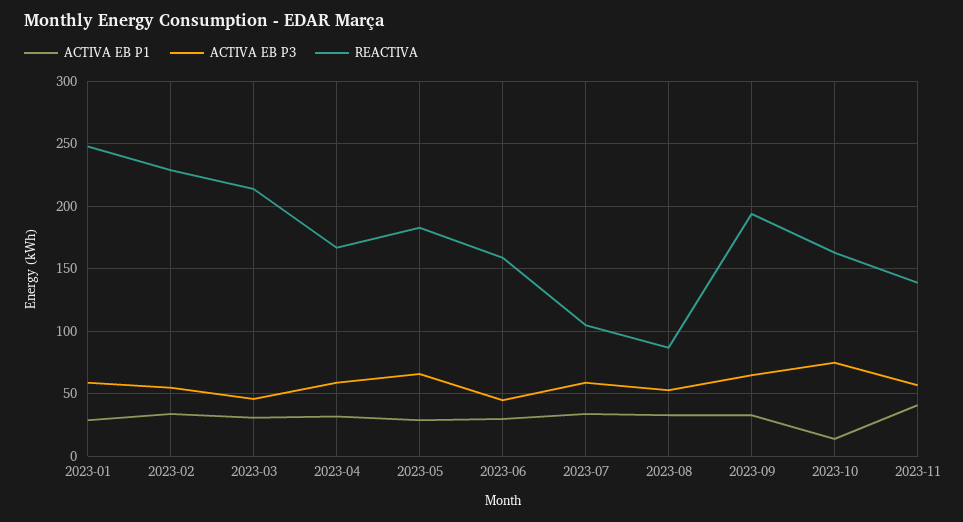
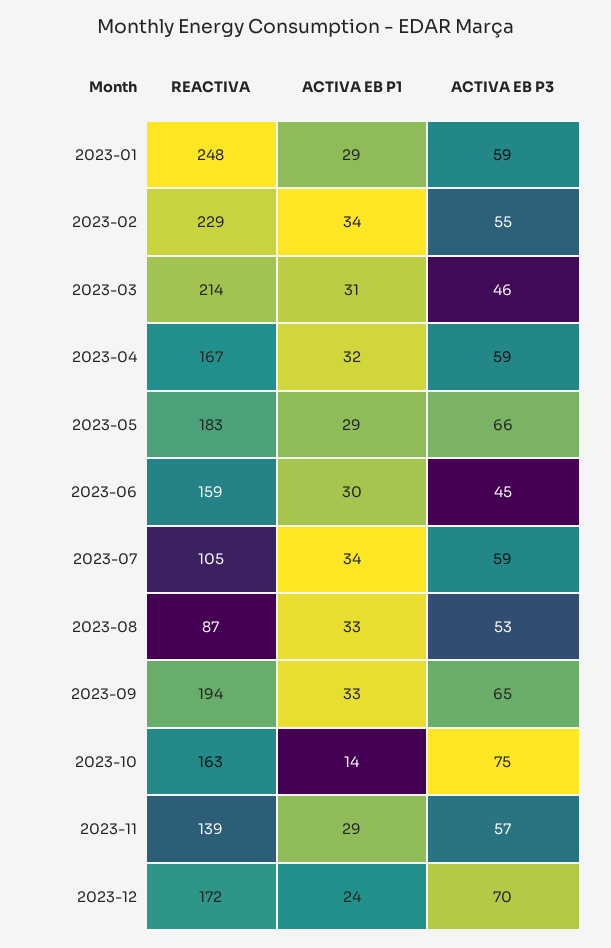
ACTIVA EB P1, 2023-11: 40 -> 29
REACTIVA, 2023-12: none -> 172
ACTIVA EB P1, 2023-12: none -> 24
ACTIVA EB P3, 2023-12: none -> 70

